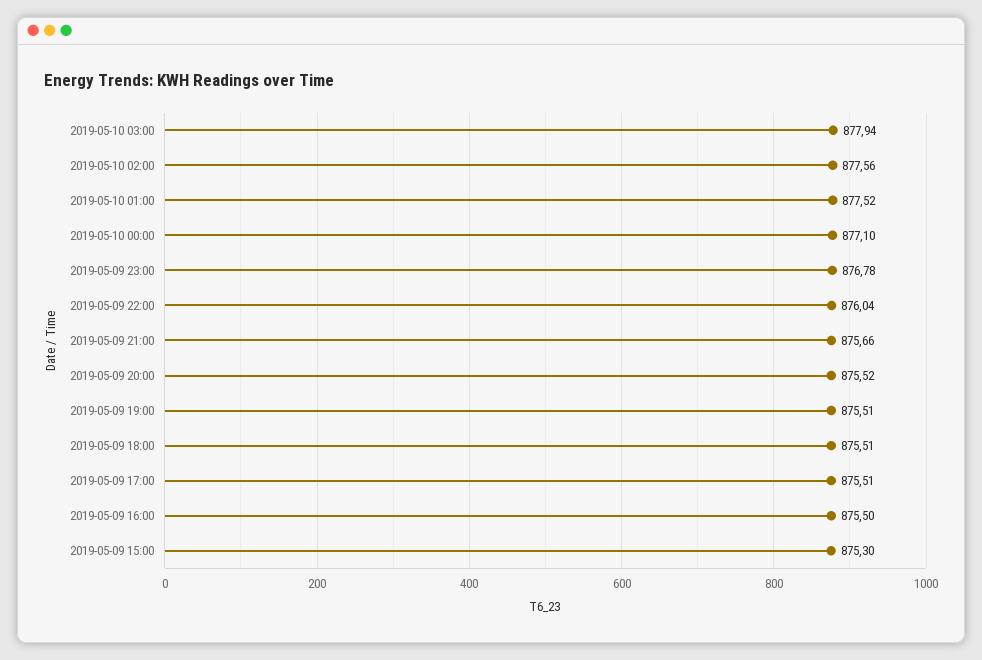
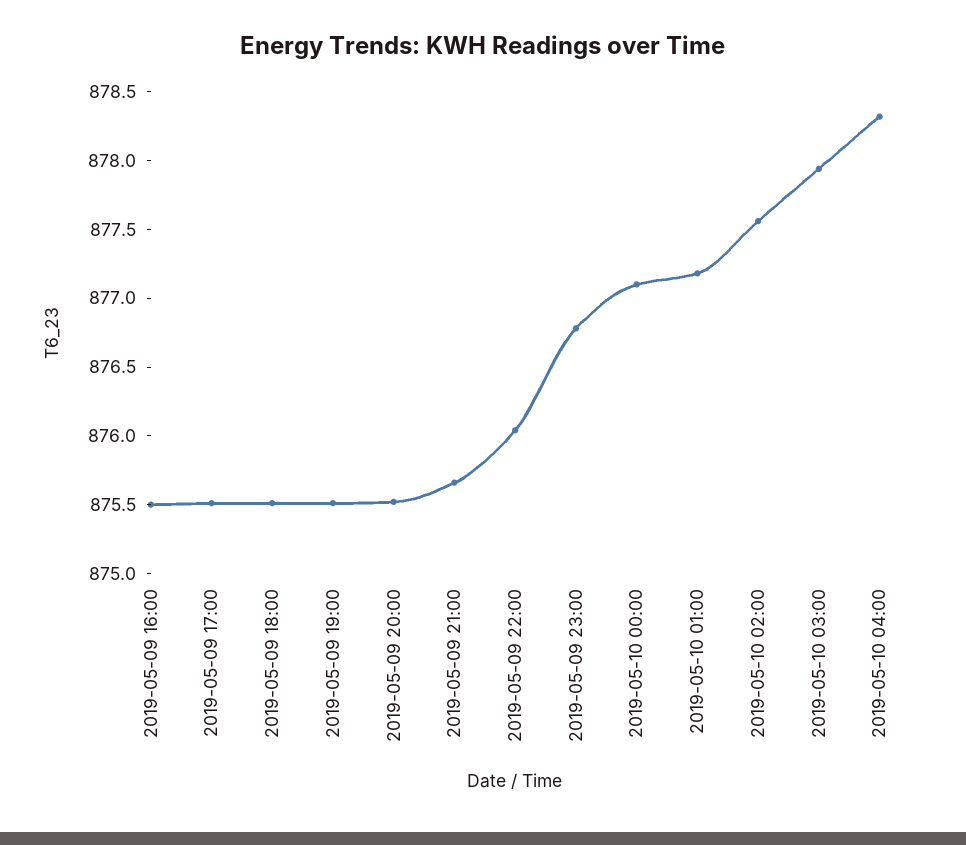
2019-05-10 01:00: 877.52 -> 877.2
2019-05-09 15:00: 875.3 -> none
2019-05-10 04:00: none -> 878.3

